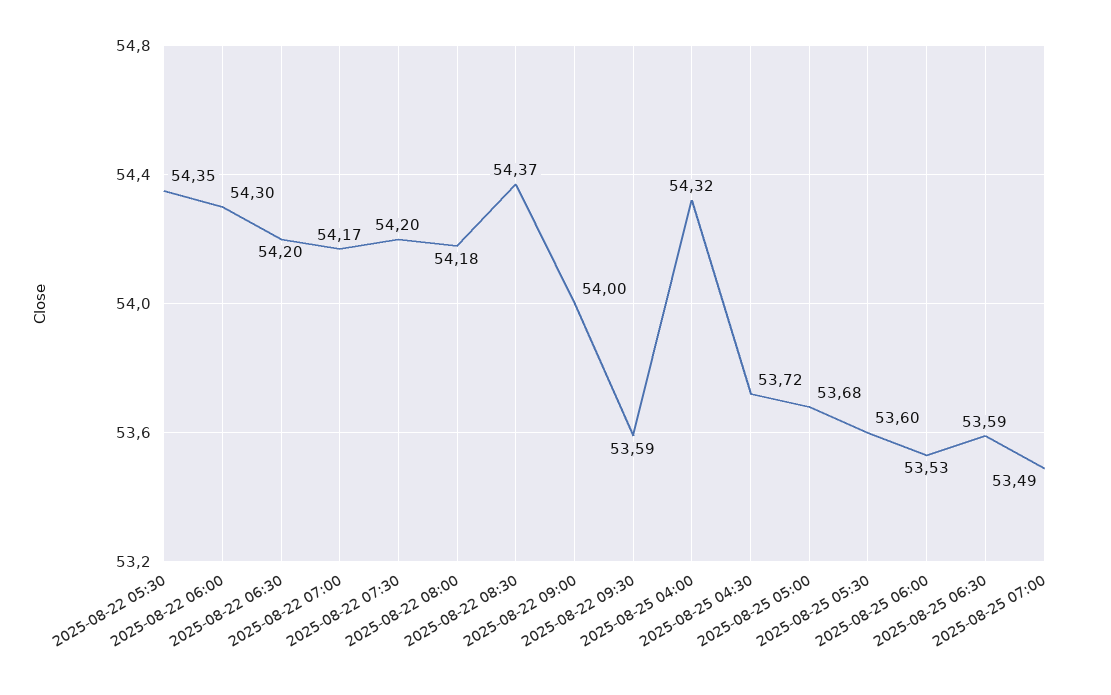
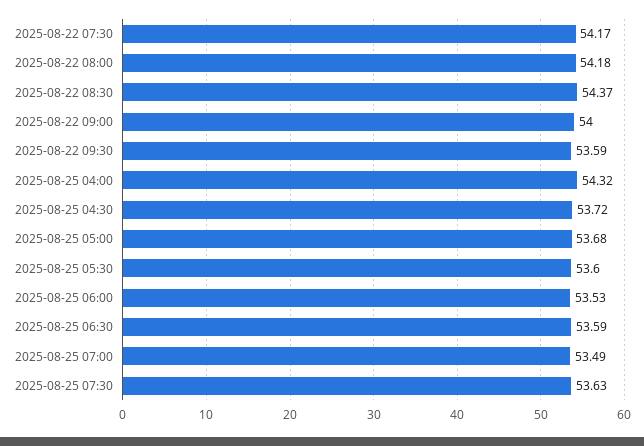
2025-08-22 05:30: 54.35 -> none
2025-08-22 06:00: 54.3 -> none
2025-08-22 06:30: 54.2 -> none
2025-08-22 07:00: 54.17 -> none
2025-08-22 07:30: 54.2 -> 54.17
2025-08-25 07:30: none -> 53.63

